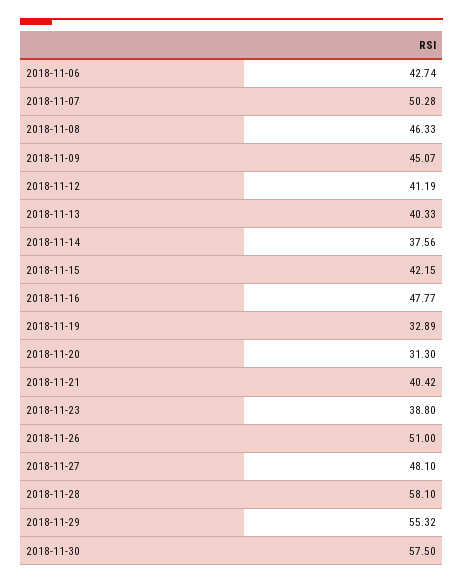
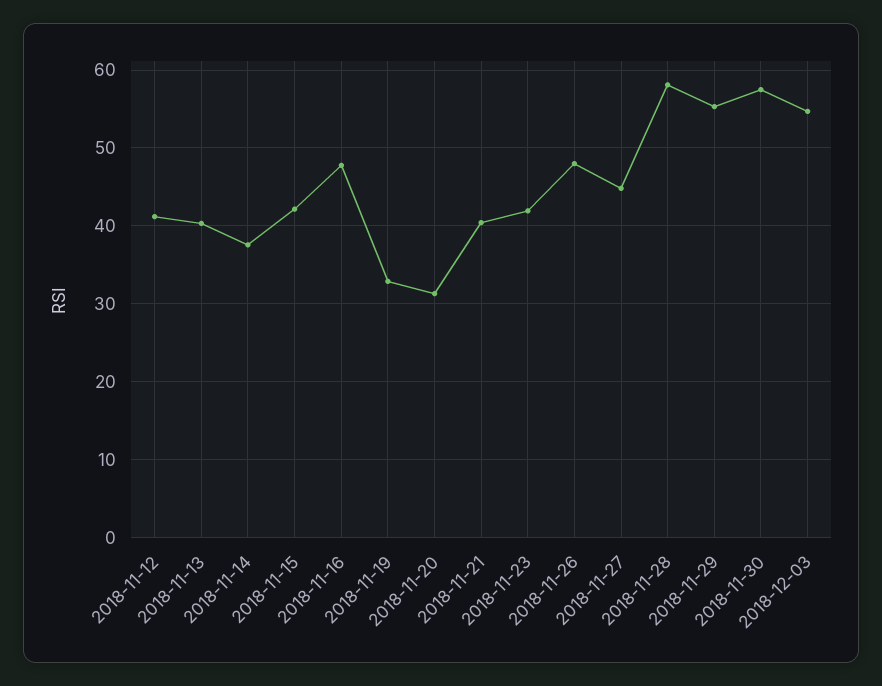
2018-11-06: 42.74 -> none
2018-11-07: 50.28 -> none
2018-11-08: 46.33 -> none
2018-11-09: 45.07 -> none
2018-11-23: 38.8 -> 42
2018-11-26: 51 -> 48
2018-11-27: 48.1 -> 45
2018-12-03: none -> 55

